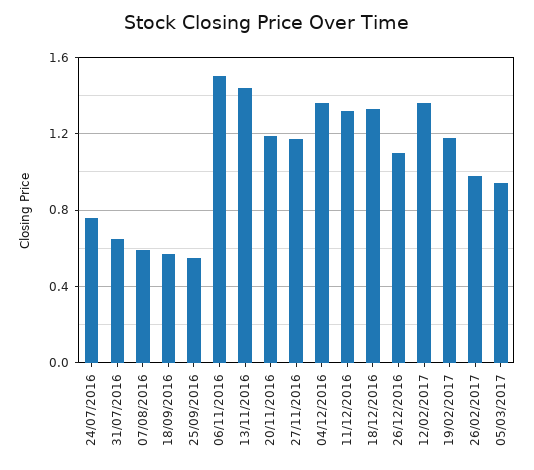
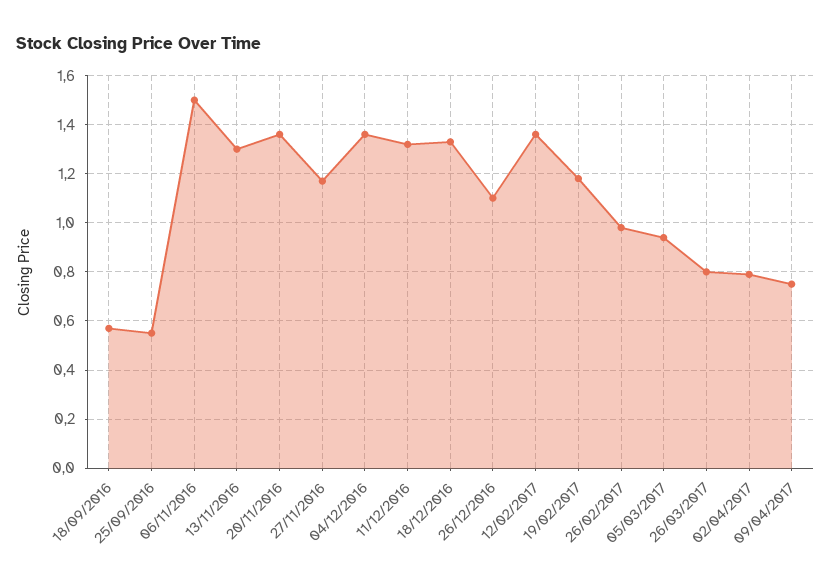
24/07/2016: 0.75 -> none
31/07/2016: 0.65 -> none
07/08/2016: 0.6 -> none
13/11/2016: 1.45 -> 1.3
20/11/2016: 1.2 -> 1.35
26/03/2017: none -> 0.8
02/04/2017: none -> 0.8
09/04/2017: none -> 0.75

